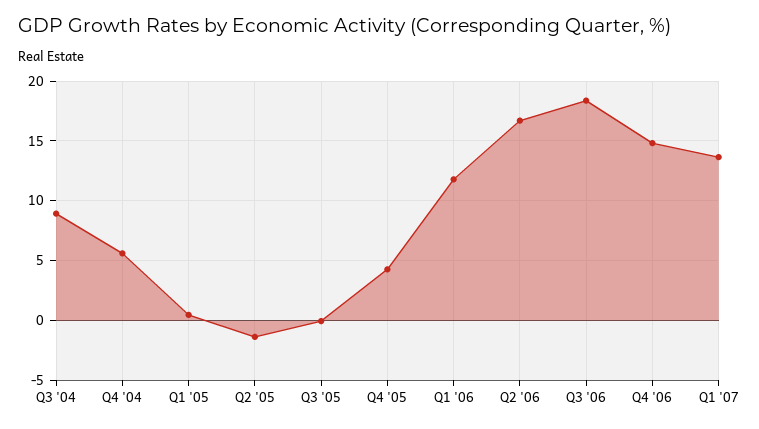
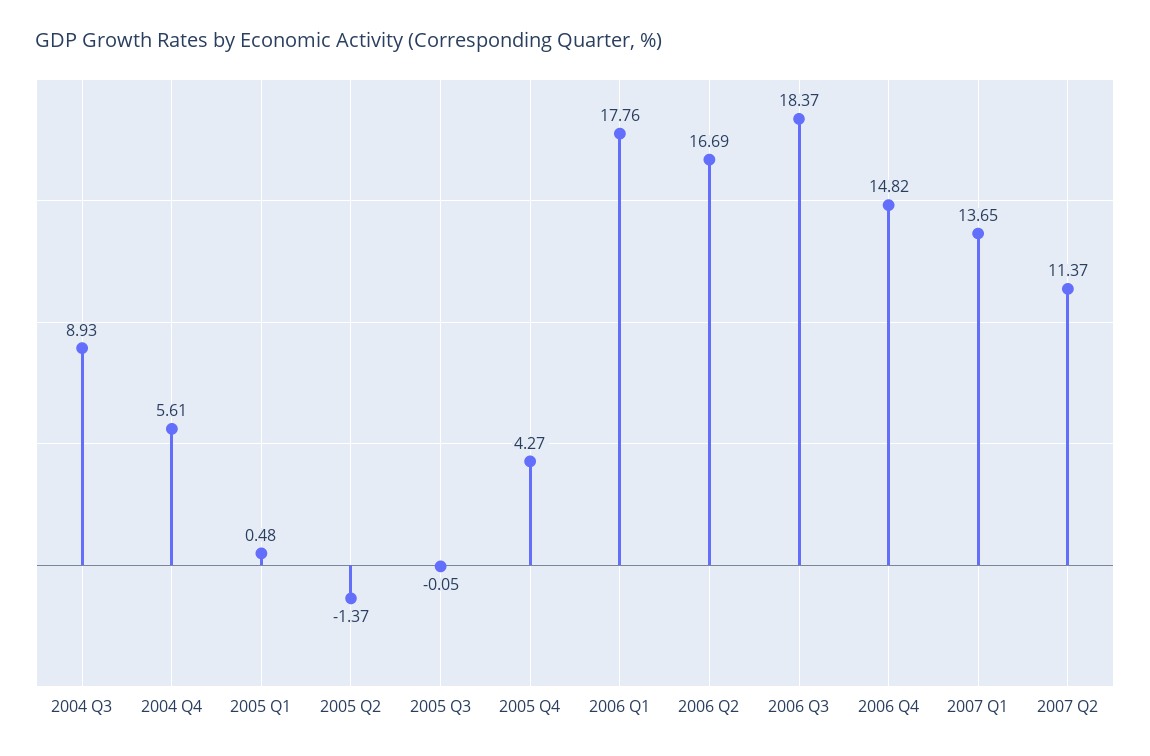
Q1 '06: 12 -> 17.76
2007 Q2: none -> 11.37

